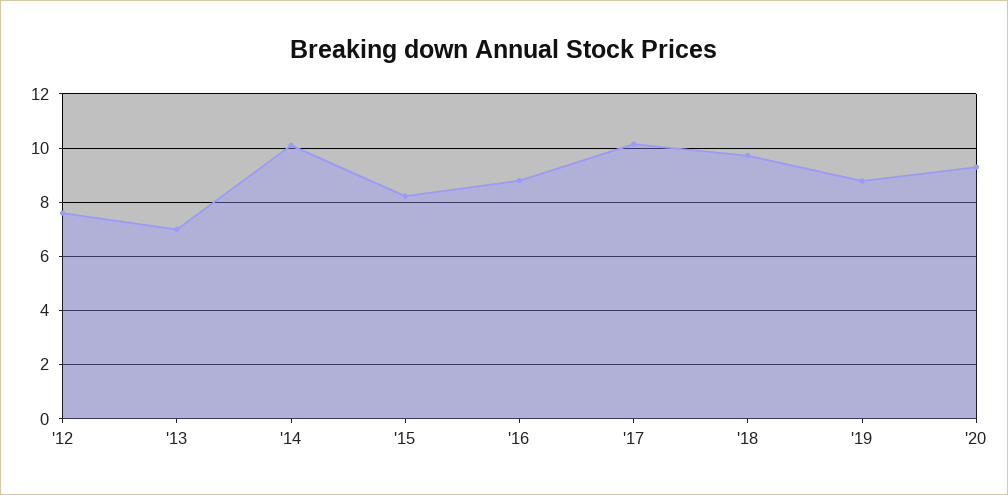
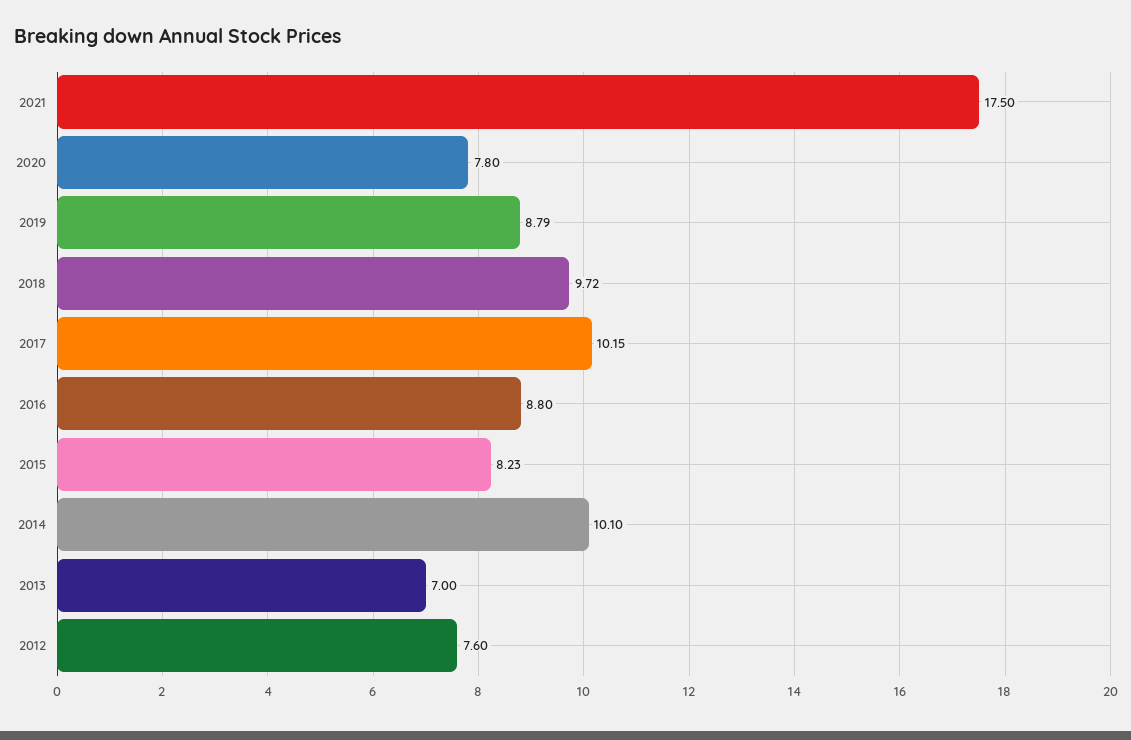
'20: 9.25 -> 7.8
2021: none -> 17.5

